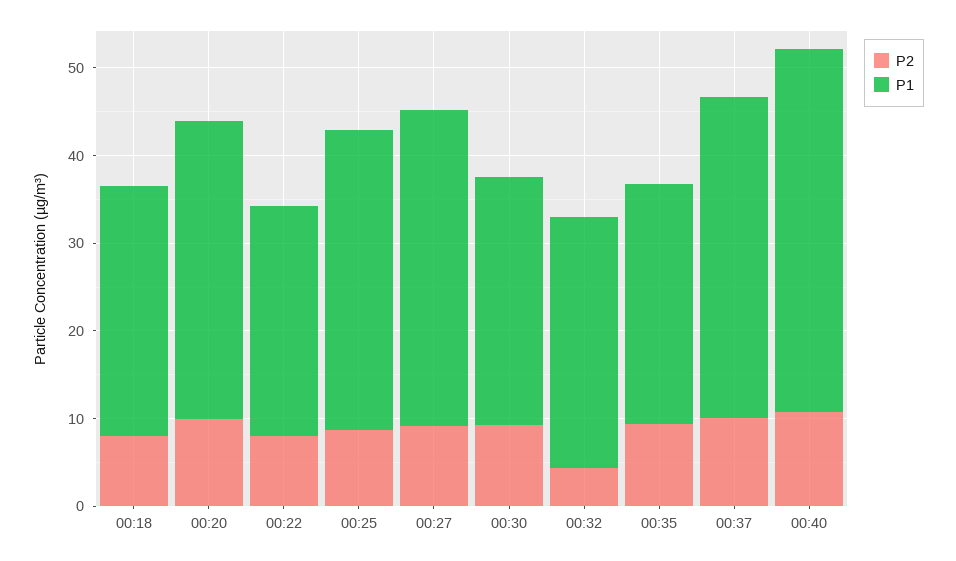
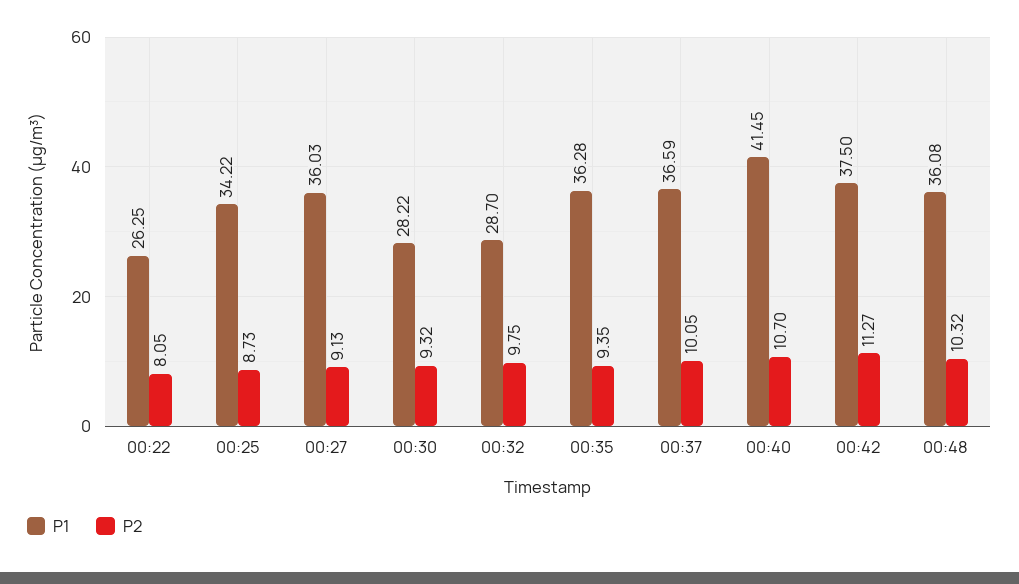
P2, 00:18: 8 -> none
P1, 00:18: 28 -> none
P2, 00:20: 10 -> none
P1, 00:20: 34 -> none
P2, 00:32: 4 -> 9.75
P1, 00:35: 28 -> 36.28
P1, 00:42: none -> 37.5
P2, 00:42: none -> 11.27
P1, 00:48: none -> 36.08
P2, 00:48: none -> 10.32

